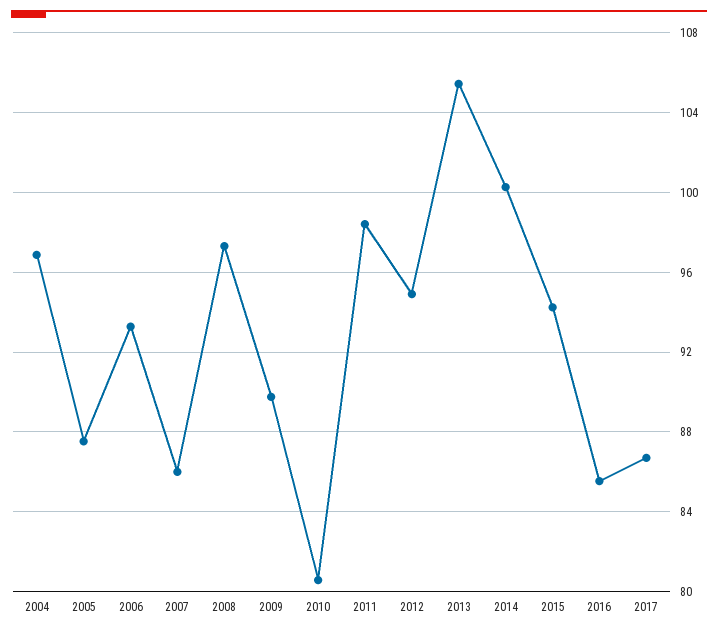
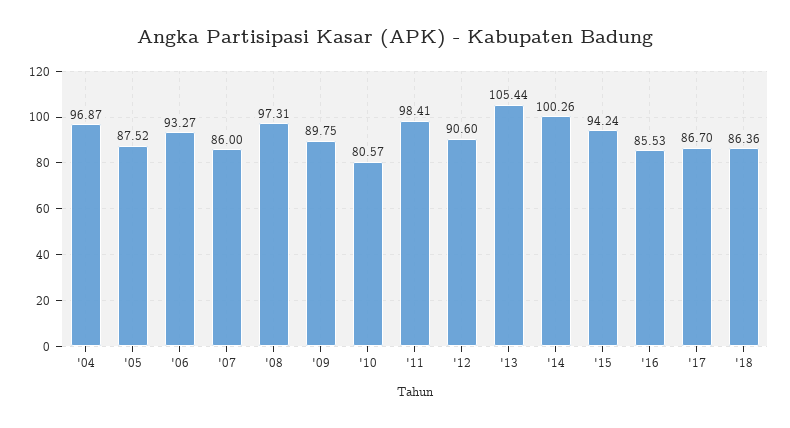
2012: 95 -> 90.6
'18: none -> 86.36

